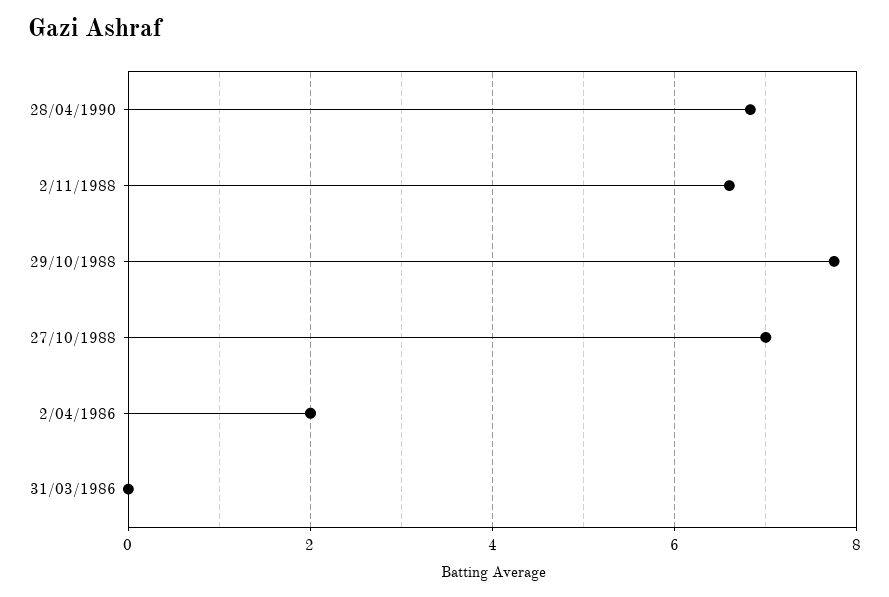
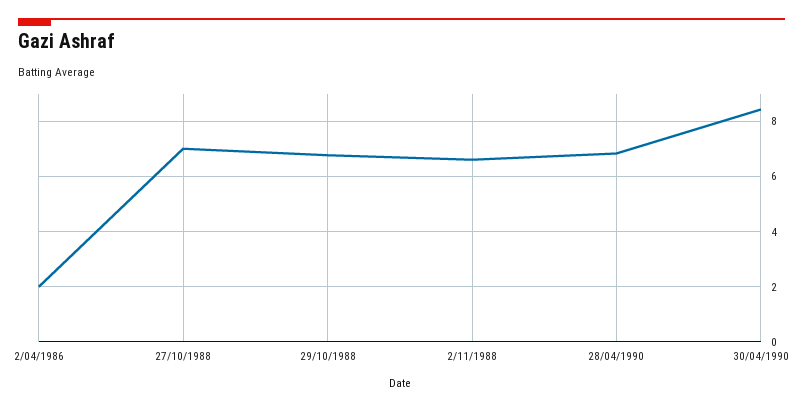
29/10/1988: 7.8 -> 6.75
31/03/1986: 0 -> none
30/04/1990: none -> 8.5

